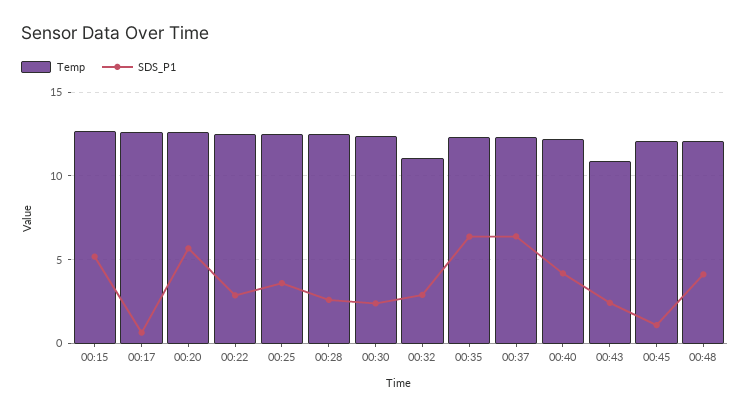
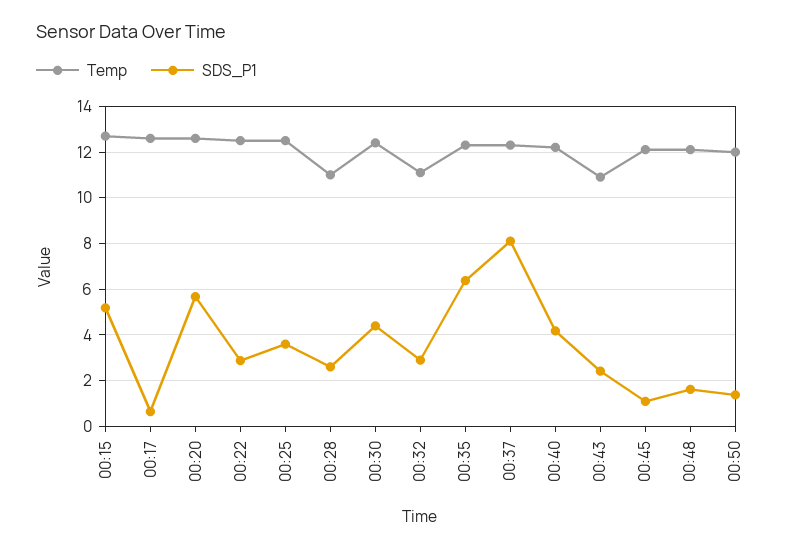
Temp, 00:28: 12.5 -> 11
SDS_P1, 00:30: 2.5 -> 4.5
SDS_P1, 00:37: 6.5 -> 8
SDS_P1, 00:48: 4 -> 1.5
Temp, 00:50: none -> 12
SDS_P1, 00:50: none -> 1.5

